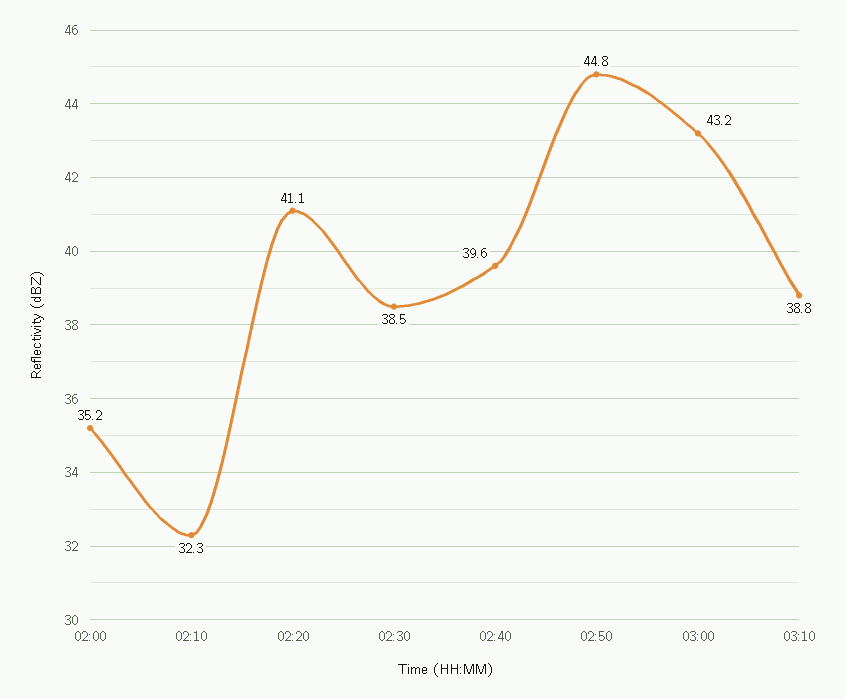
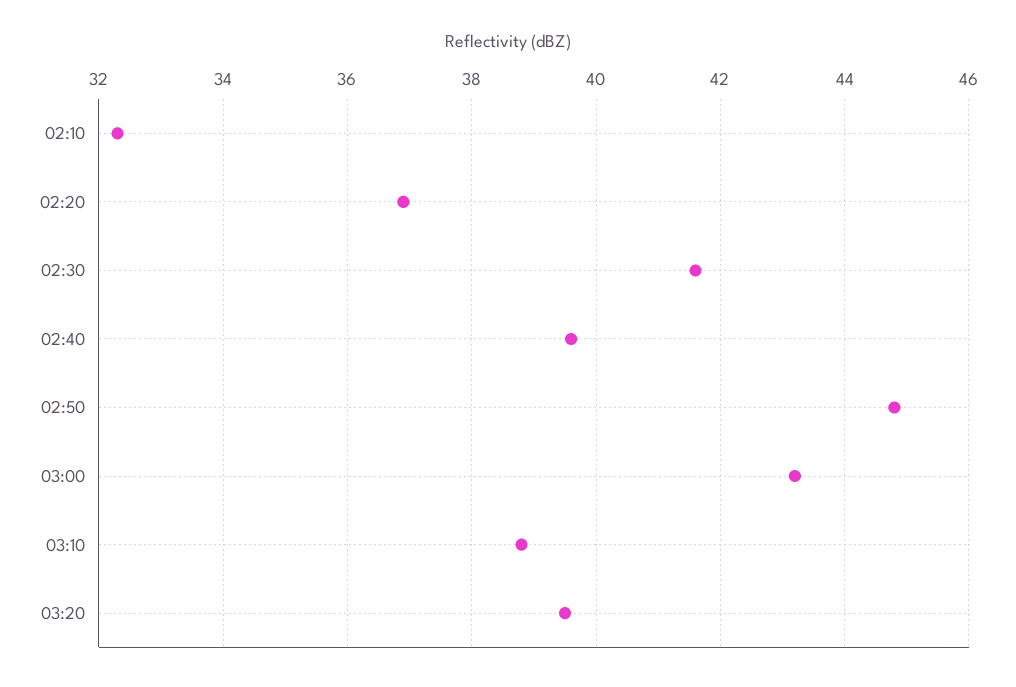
02:00: 35.2 -> none
02:20: 41.1 -> 37
02:30: 38.5 -> 41.5
03:20: none -> 39.5

